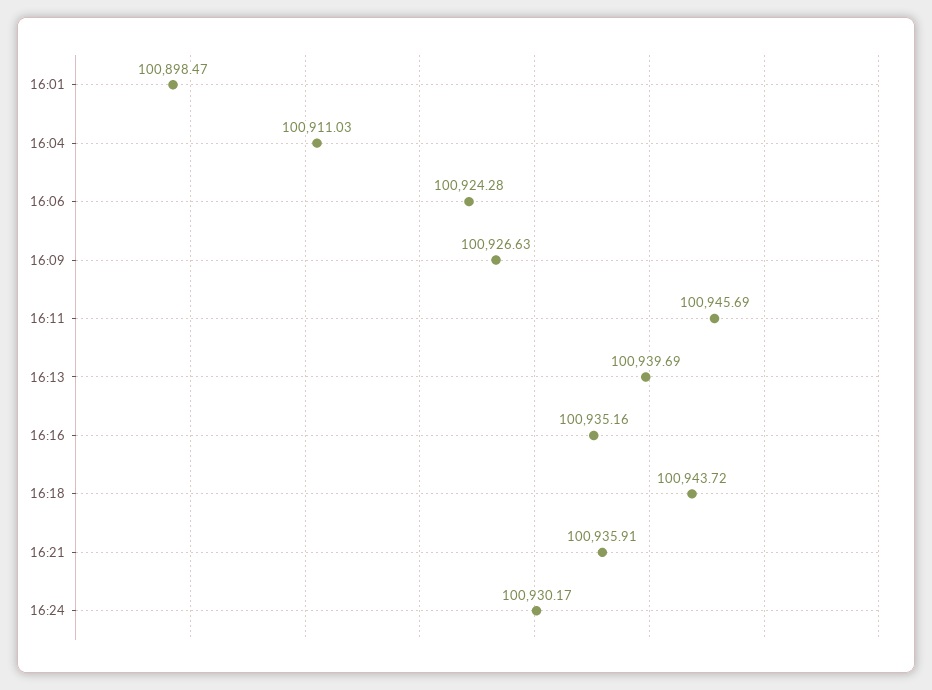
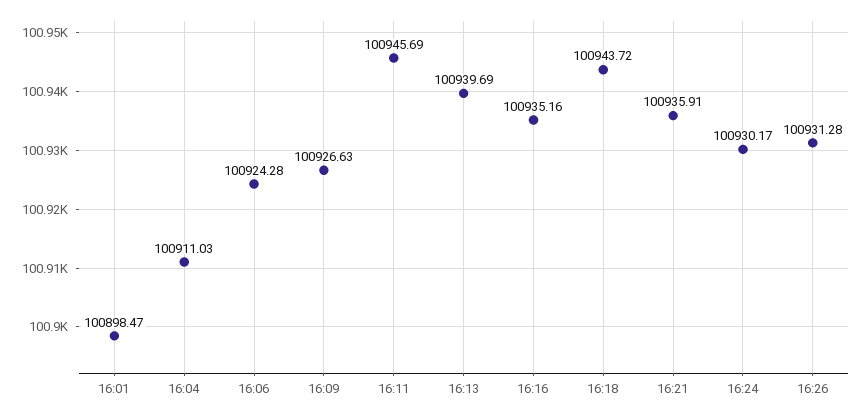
16:26: none -> 100931.28

